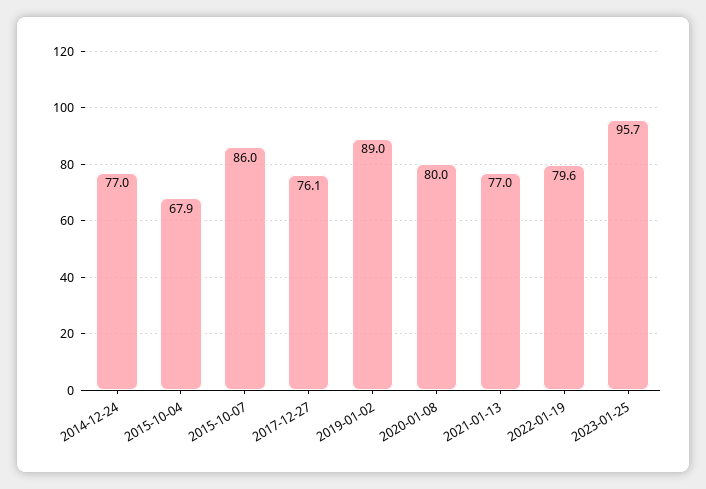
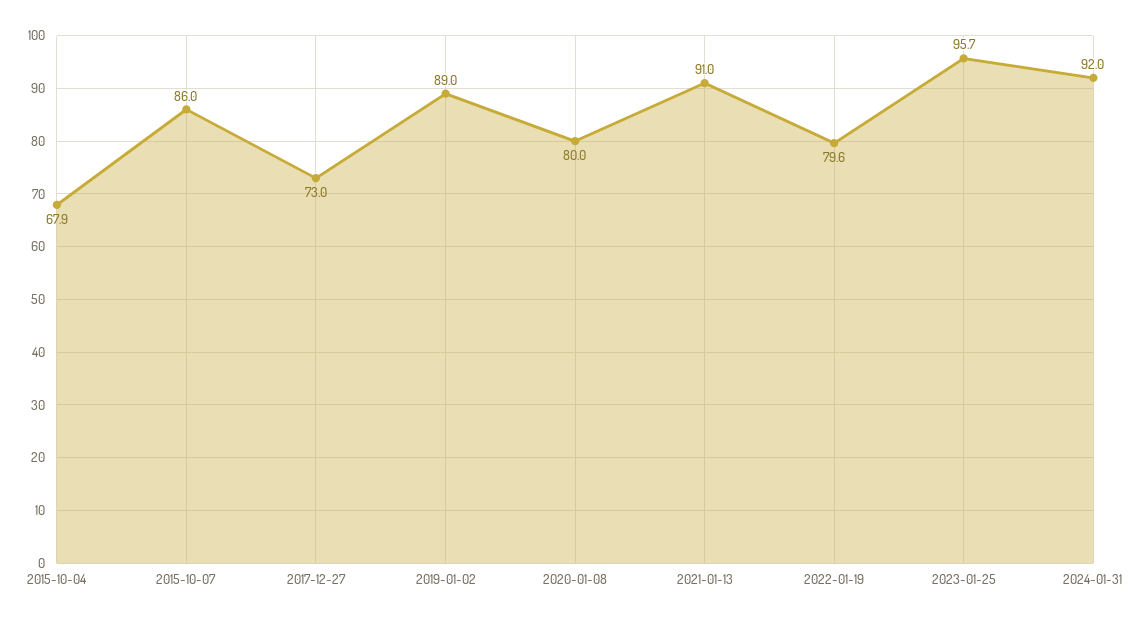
2014-12-24: 77 -> none
2017-12-27: 76.1 -> 73
2021-01-13: 77 -> 91
2024-01-31: none -> 92

